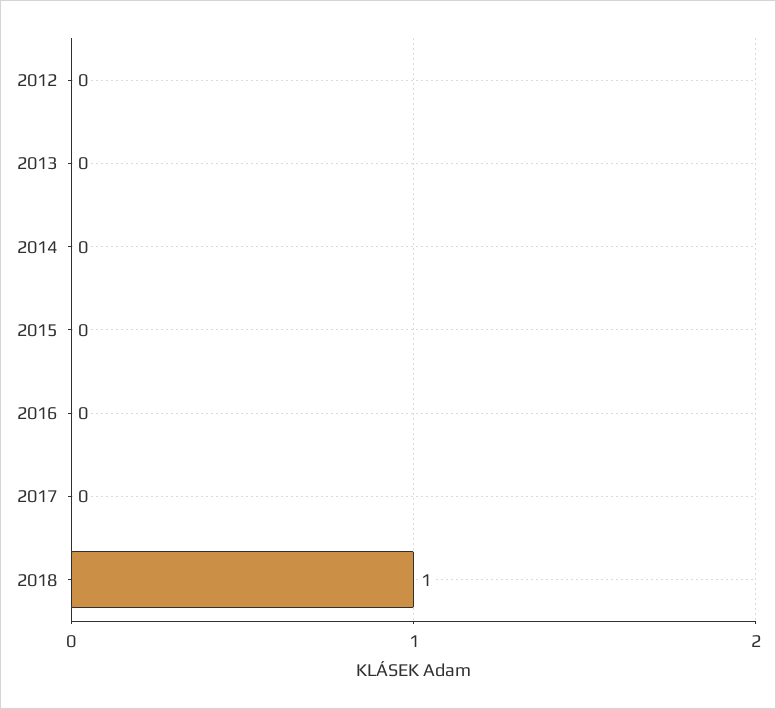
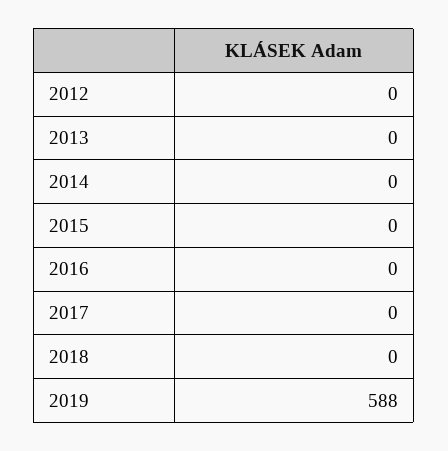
2018: 1 -> 0
2019: none -> 588

